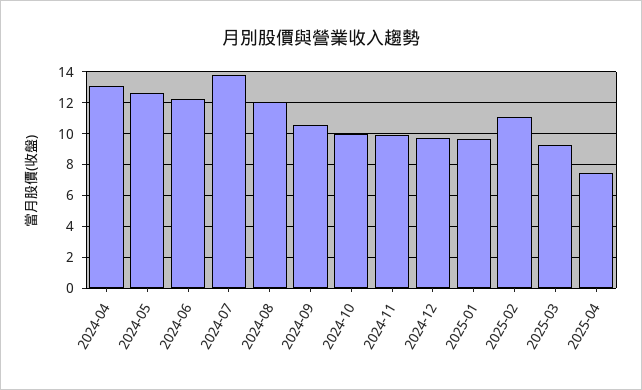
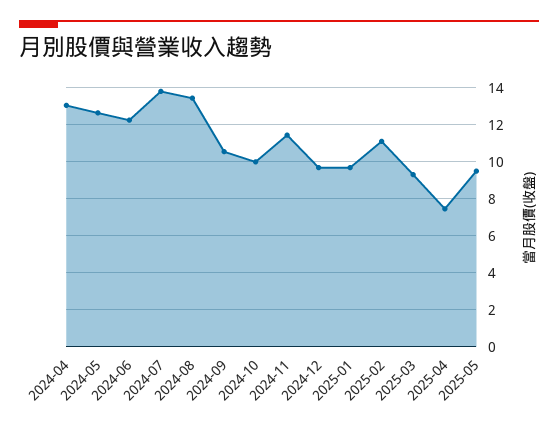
2024-08: 12 -> 13.5
2024-11: 10 -> 11.5
2025-05: none -> 9.5

